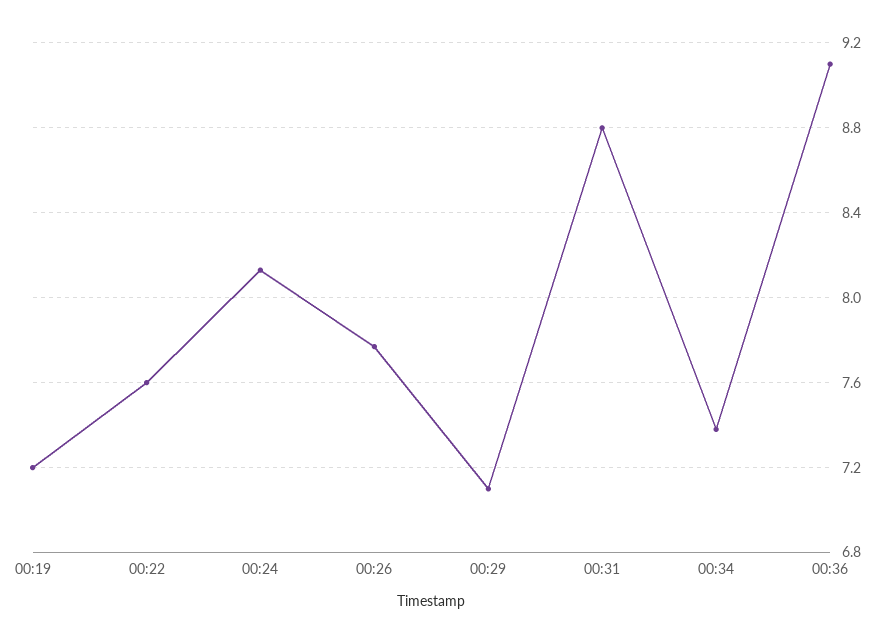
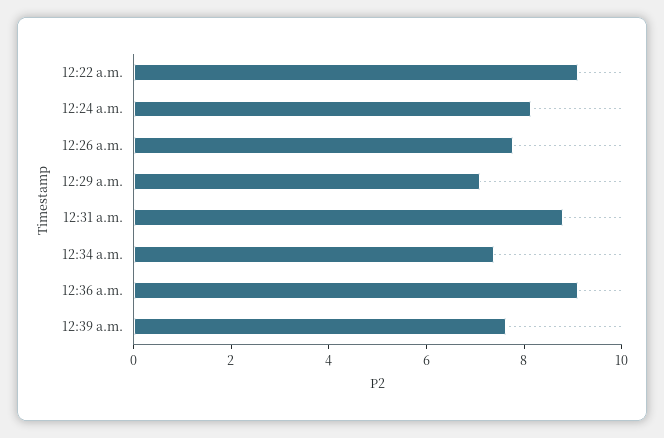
00:19: 7.2 -> none
00:22: 7.6 -> 9
12:39 a.m.: none -> 7.5

